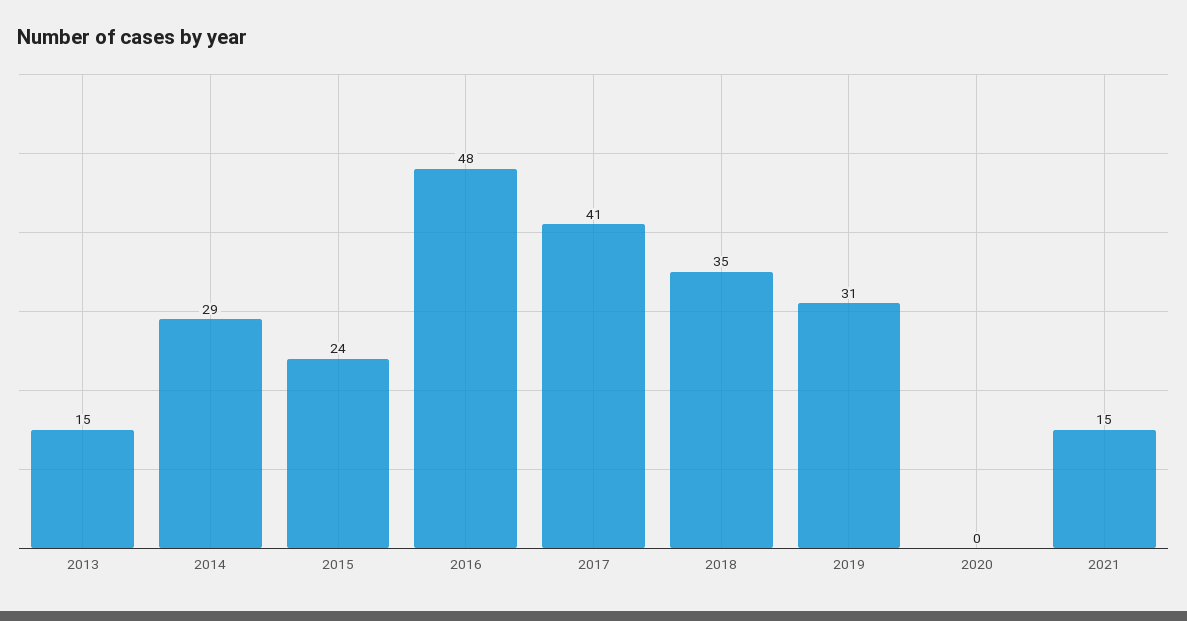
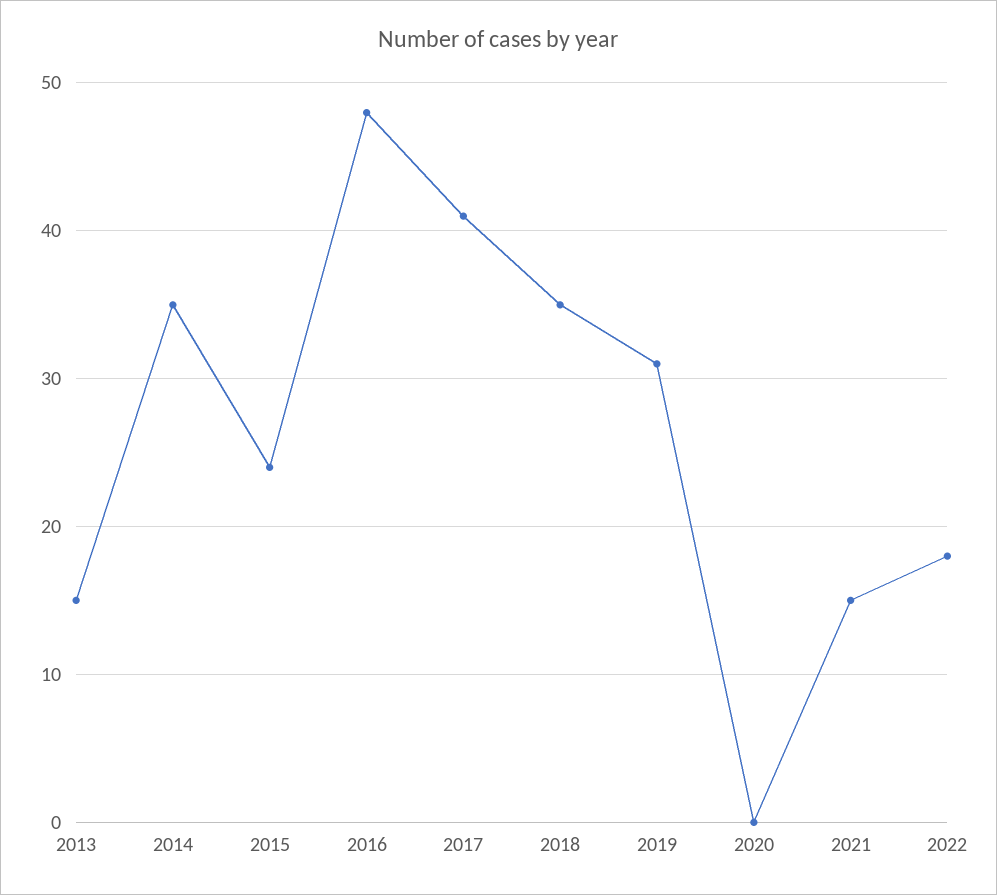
2014: 29 -> 35
2022: none -> 18

